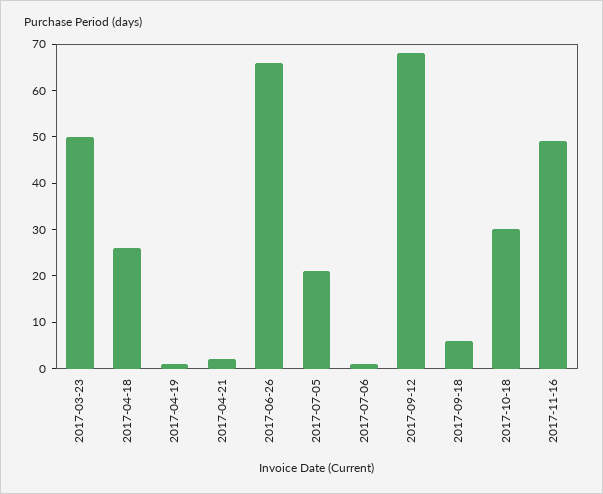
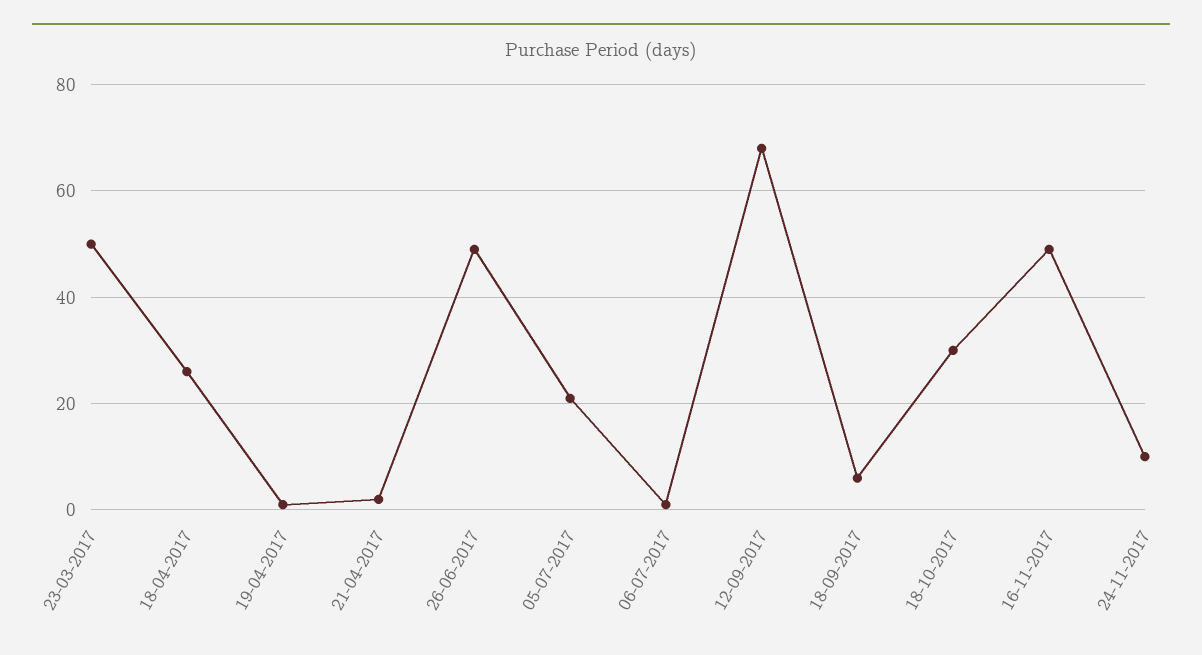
2017-06-26: 65 -> 50
24-11-2017: none -> 10

